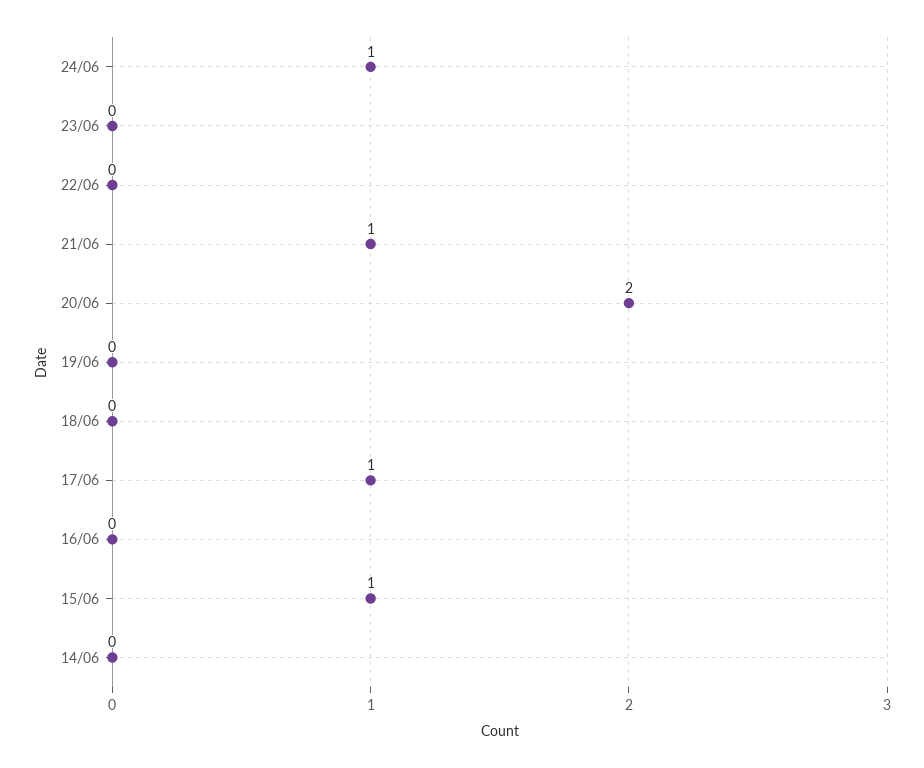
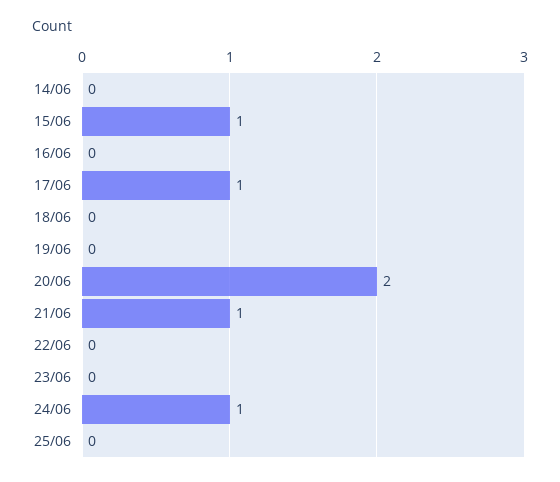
25/06: none -> 0

